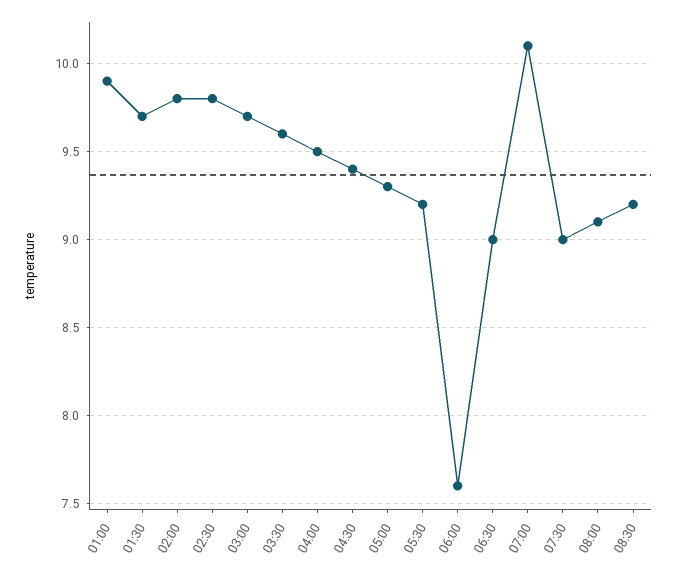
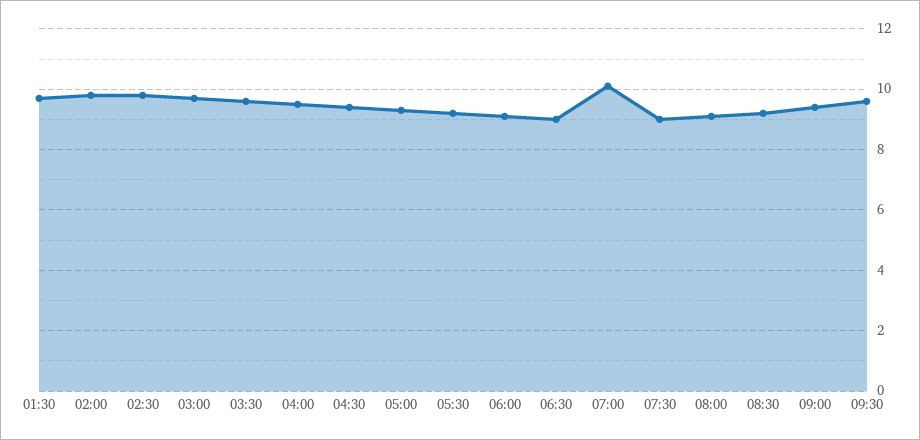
01:00: 9.9 -> none
06:00: 7.6 -> 9
09:00: none -> 9.5
09:30: none -> 9.5

